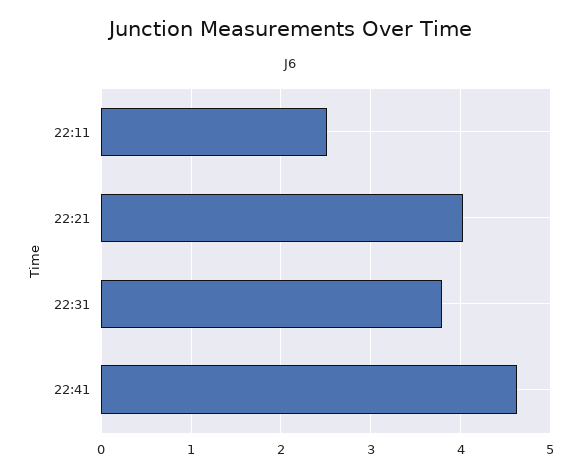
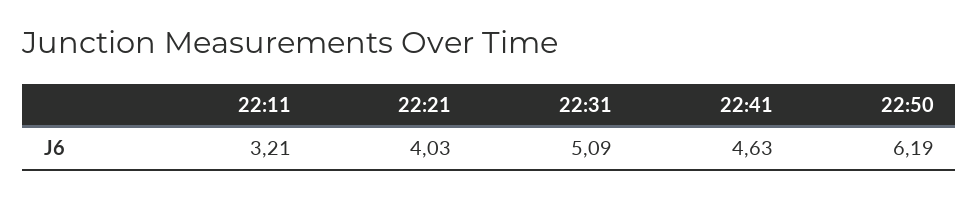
22:11: 2.5 -> 3.21
22:31: 3.8 -> 5.09
22:50: none -> 6.19

